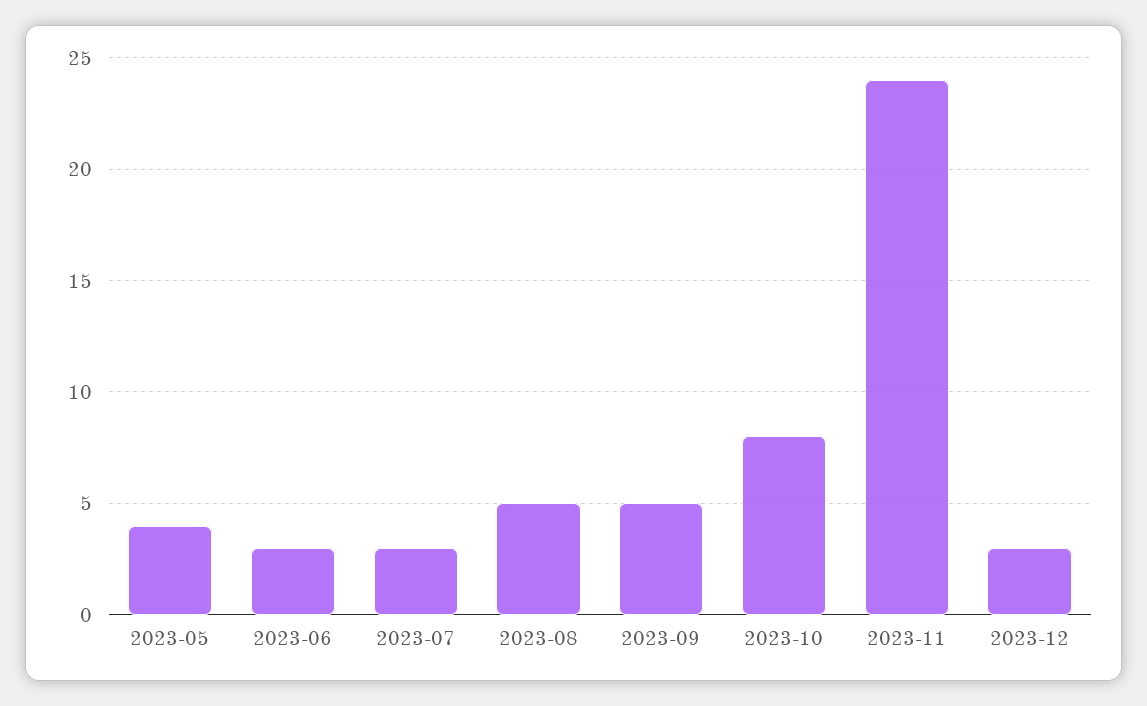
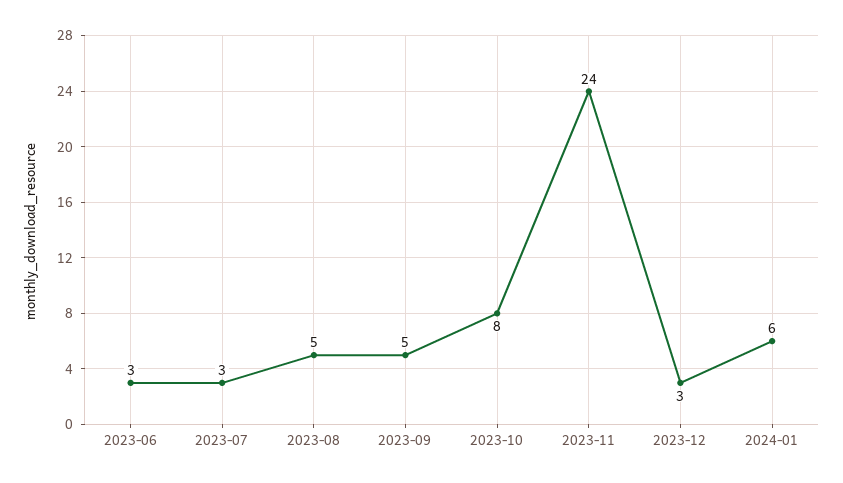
2023-05: 4 -> none
2024-01: none -> 6

